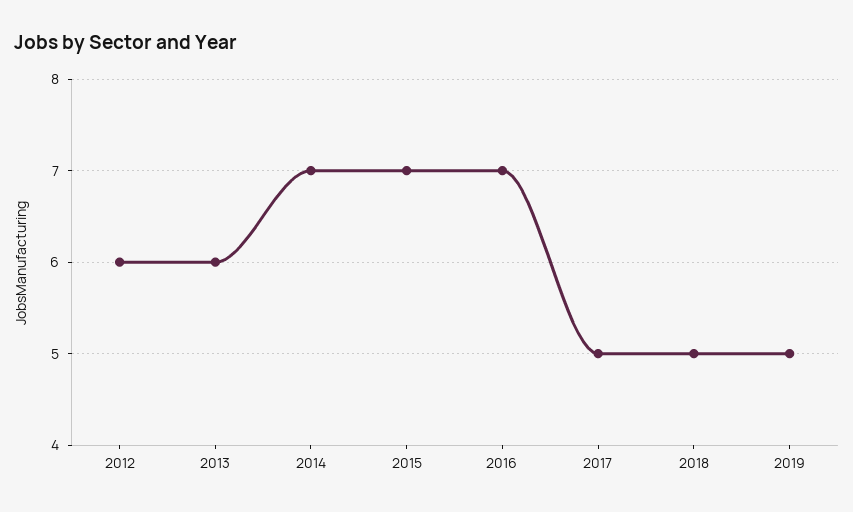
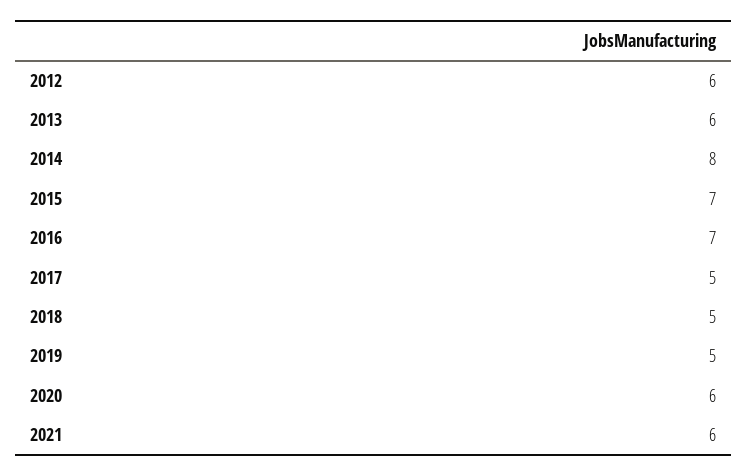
2014: 7 -> 8
2020: none -> 6
2021: none -> 6

